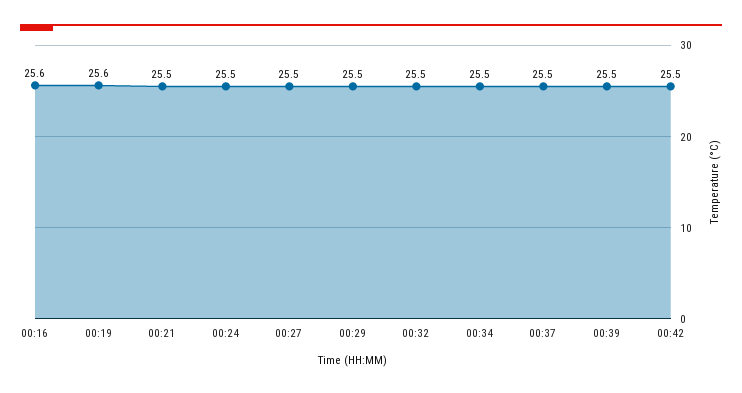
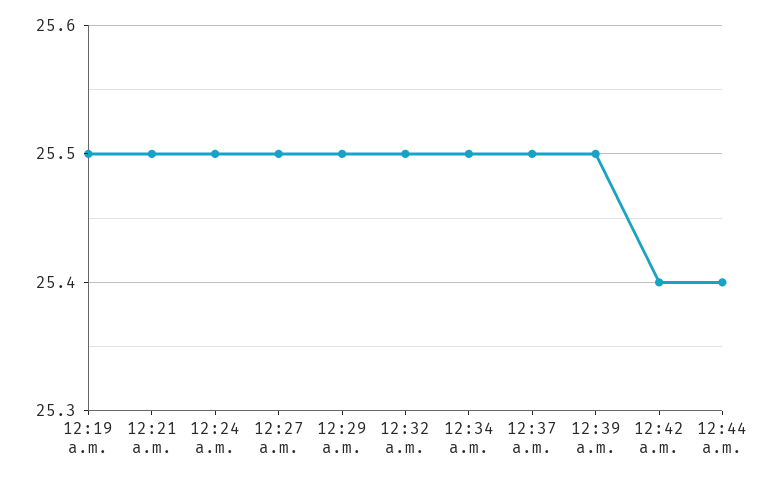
00:16: 25.6 -> none
00:19: 25.6 -> 25.5
00:42: 25.5 -> 25.4
12:44 a.m.: none -> 25.4

